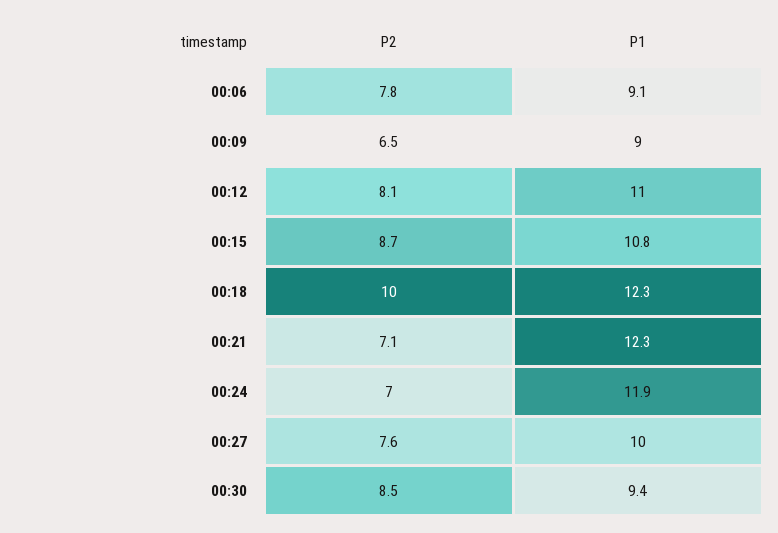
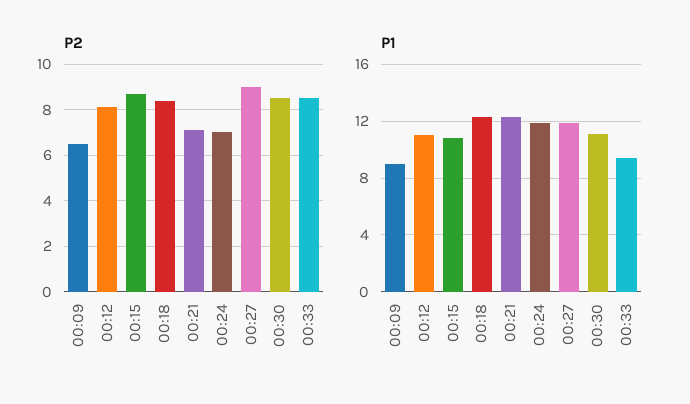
P2, 00:06: 7.8 -> none
P1, 00:06: 9.1 -> none
P2, 00:18: 10 -> 8.5
P2, 00:27: 7.6 -> 9
P1, 00:27: 10 -> 12
P1, 00:30: 9.4 -> 11
P2, 00:33: none -> 8.5
P1, 00:33: none -> 9.5

